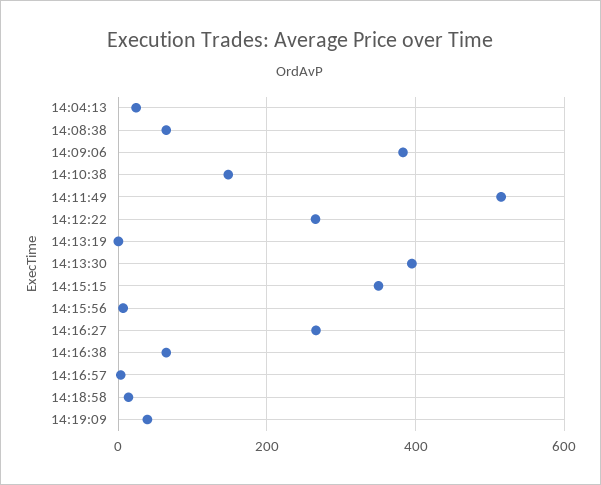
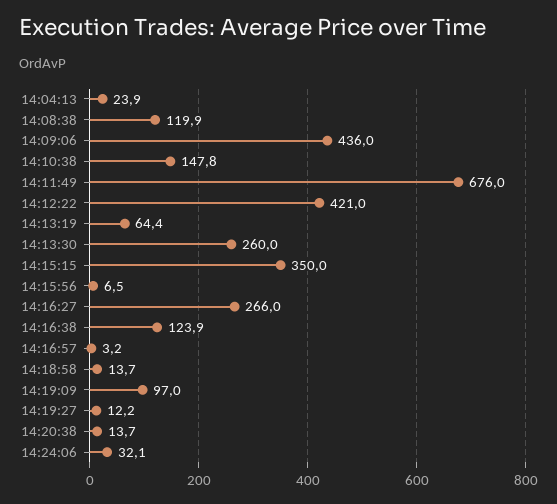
14:08:38: 60 -> 119.9
14:09:06: 380 -> 436
14:11:49: 520 -> 676
14:12:22: 260 -> 421
14:13:19: 0 -> 64.4
14:13:30: 400 -> 260
14:16:38: 60 -> 123.9
14:19:09: 40 -> 97
14:19:27: none -> 12.2
14:20:38: none -> 13.7
14:24:06: none -> 32.1

